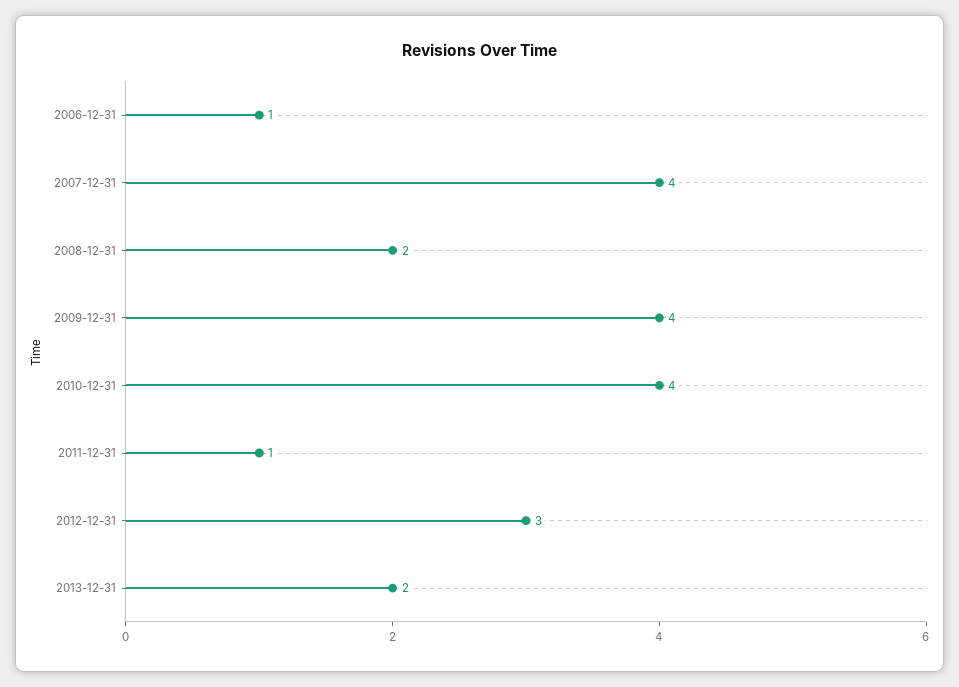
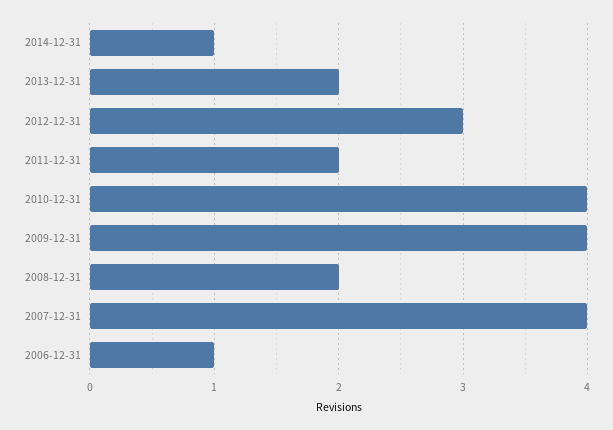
2011-12-31: 1 -> 2
2014-12-31: none -> 1

